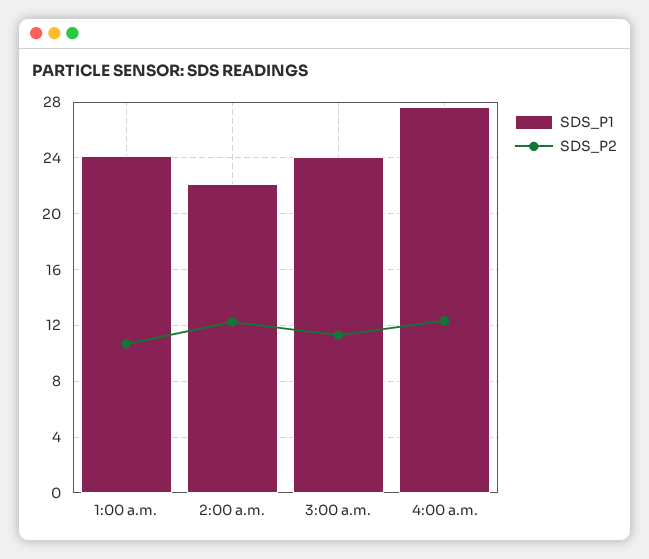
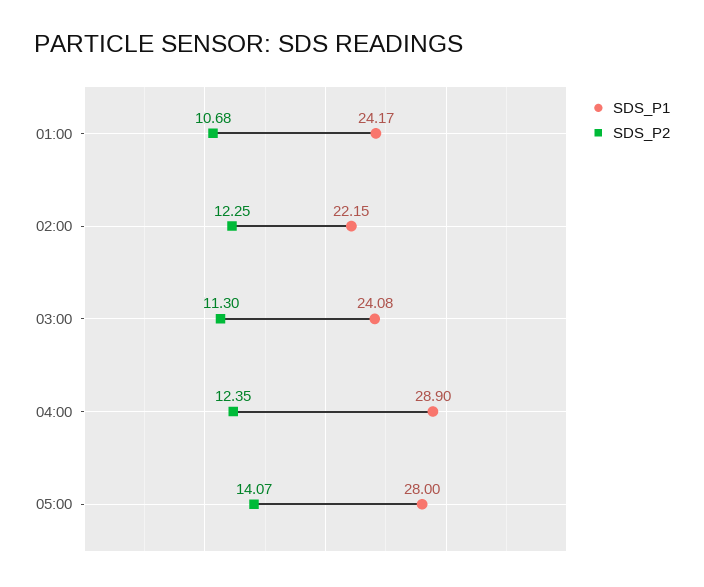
SDS_P1, 4:00 a.m.: 27.5 -> 28.9
SDS_P1, 05:00: none -> 28
SDS_P2, 05:00: none -> 14.07

